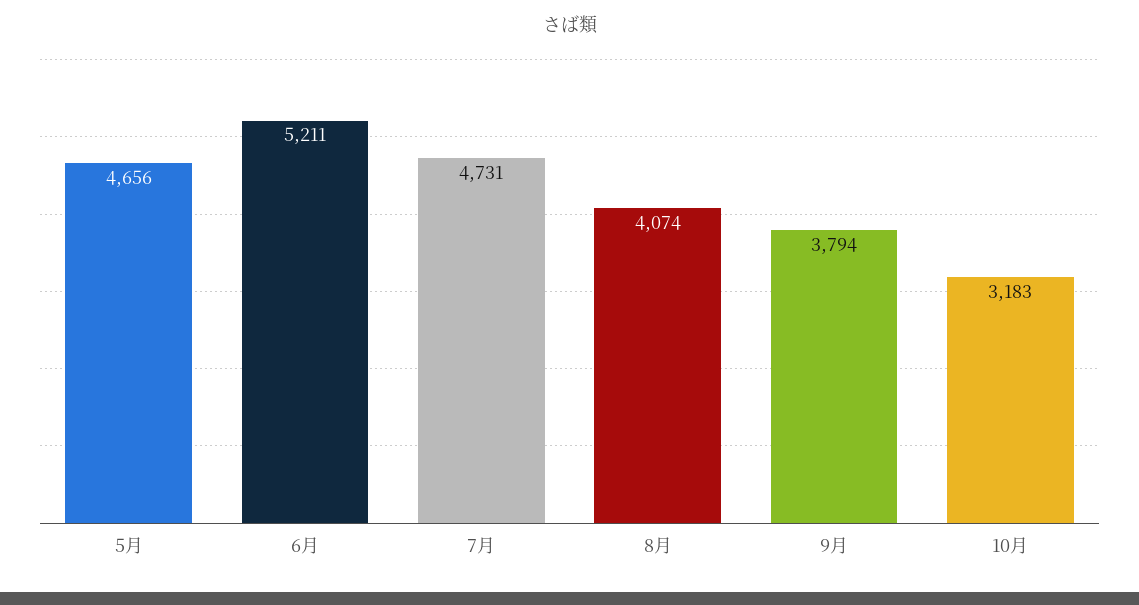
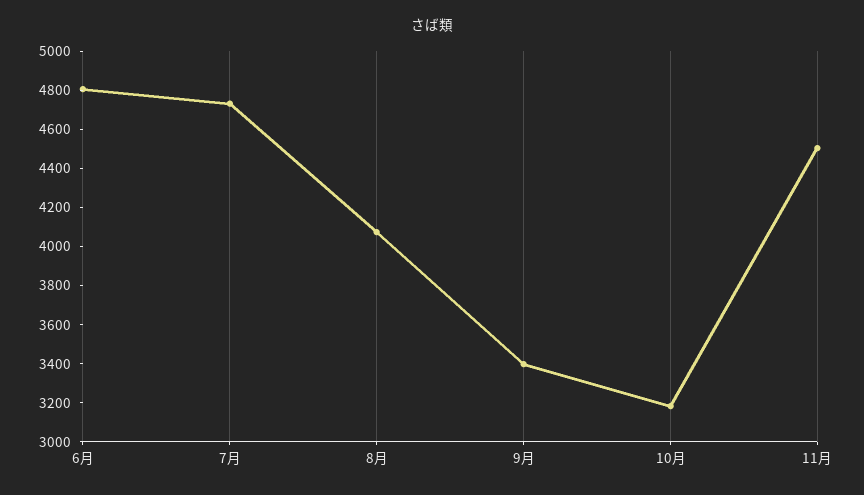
5月: 4656 -> none
6月: 5211 -> 4800
9月: 3794 -> 3400
11月: none -> 4500

